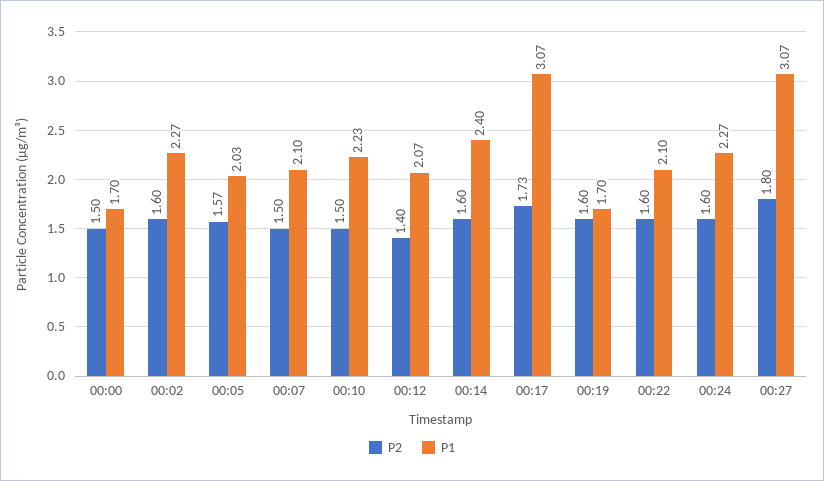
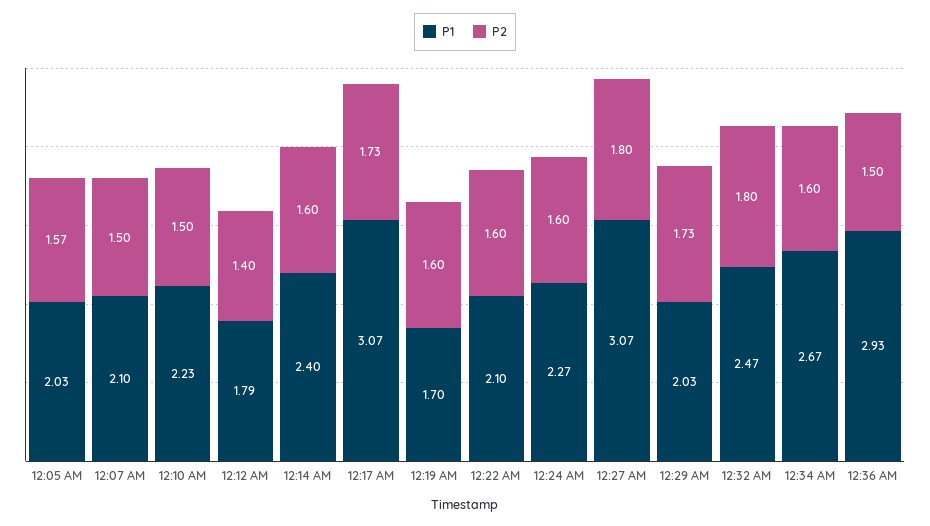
P2, 00:00: 1.5 -> none
P1, 00:00: 1.7 -> none
P2, 00:02: 1.6 -> none
P1, 00:02: 2.27 -> none
P1, 00:12: 2.07 -> 1.79
P1, 12:29 AM: none -> 2.03
P2, 12:29 AM: none -> 1.73
P1, 12:32 AM: none -> 2.47
P2, 12:32 AM: none -> 1.8
P1, 12:34 AM: none -> 2.67
P2, 12:34 AM: none -> 1.6
P1, 12:36 AM: none -> 2.93
P2, 12:36 AM: none -> 1.5

